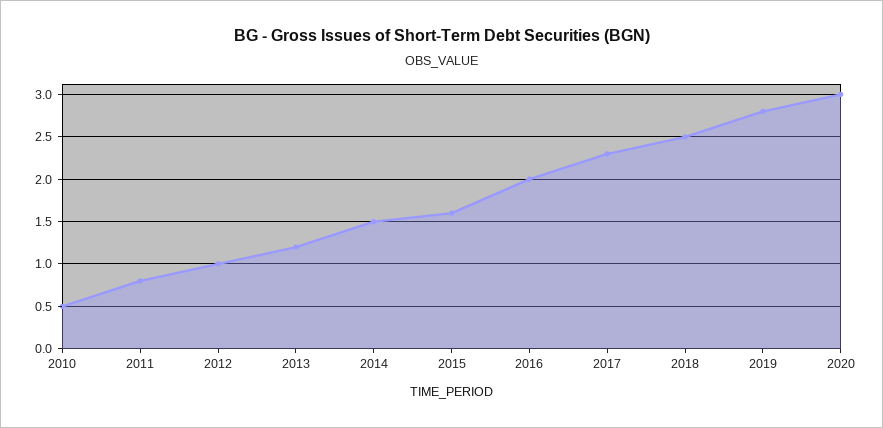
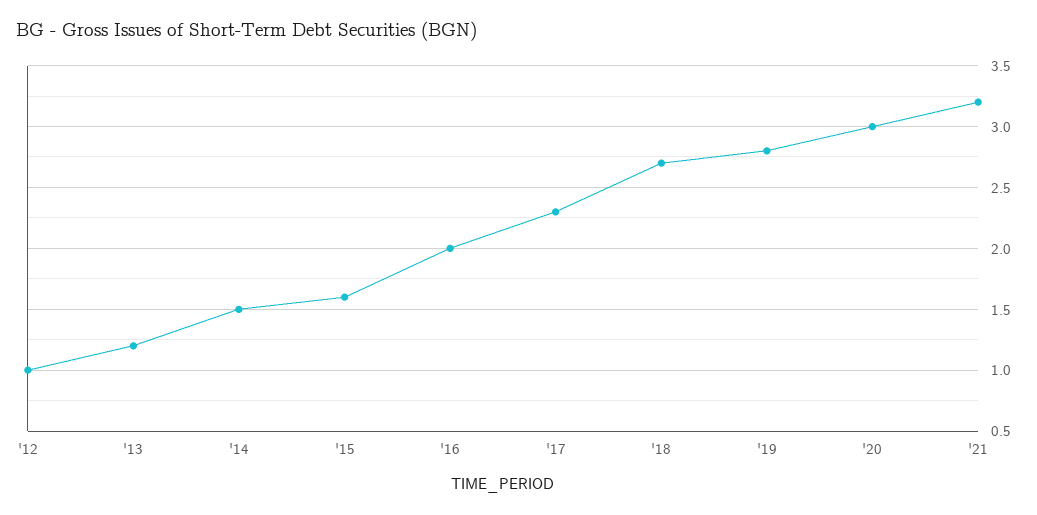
2010: 0.5 -> none
2011: 0.8 -> none
2018: 2.5 -> 2.7
'21: none -> 3.2

